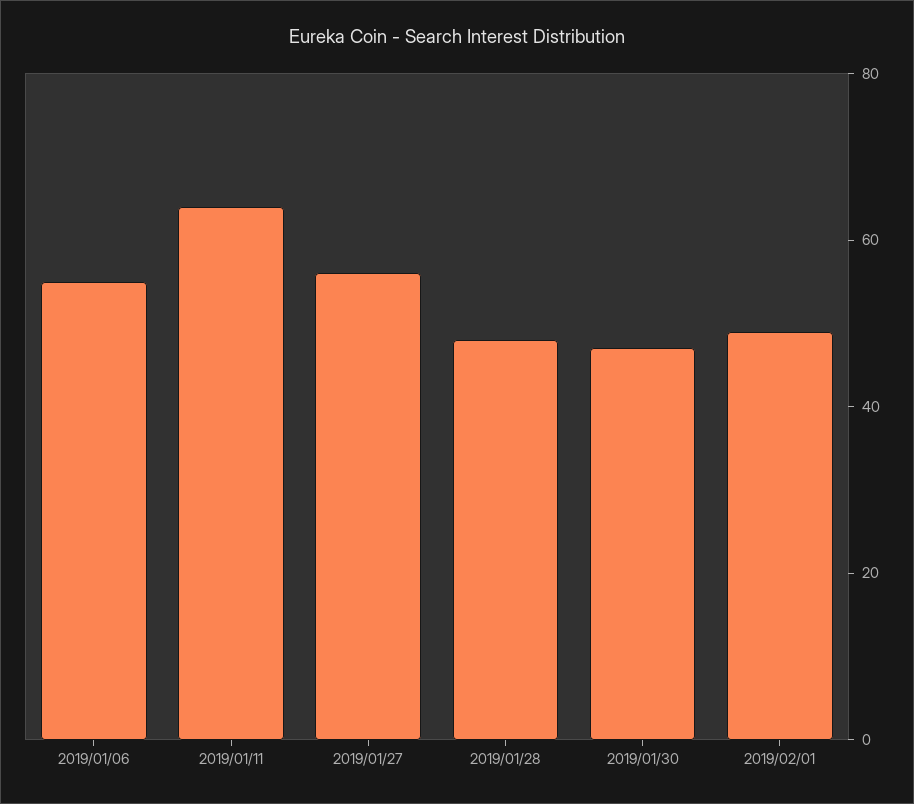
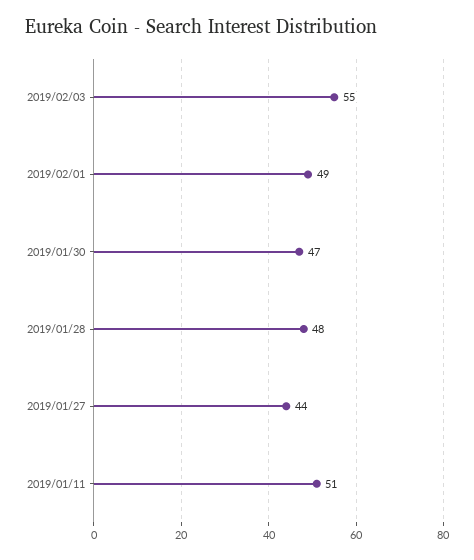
2019/01/06: 55 -> none
2019/01/11: 65 -> 51
2019/01/27: 55 -> 44
2019/02/03: none -> 55

